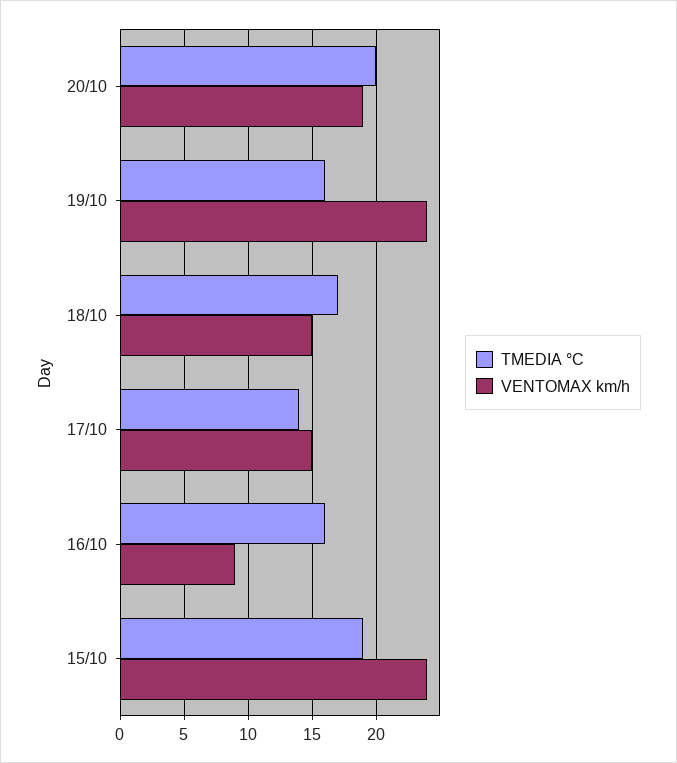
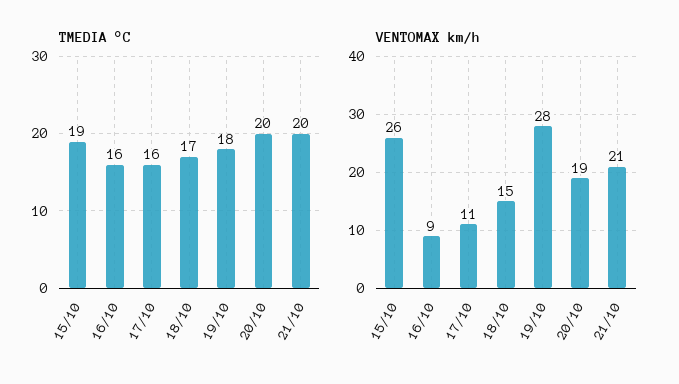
TMEDIA °C, 19/10: 16 -> 18
VENTOMAX km/h, 19/10: 24 -> 28
TMEDIA °C, 17/10: 14 -> 16
VENTOMAX km/h, 17/10: 15 -> 11
VENTOMAX km/h, 15/10: 24 -> 26
TMEDIA °C, 21/10: none -> 20
VENTOMAX km/h, 21/10: none -> 21

